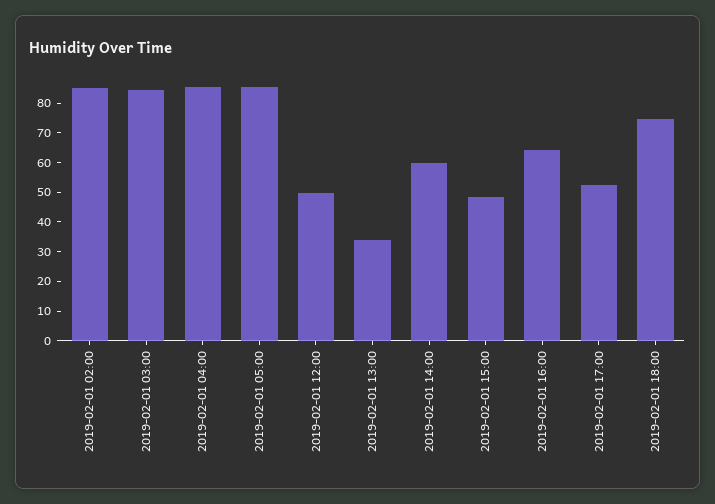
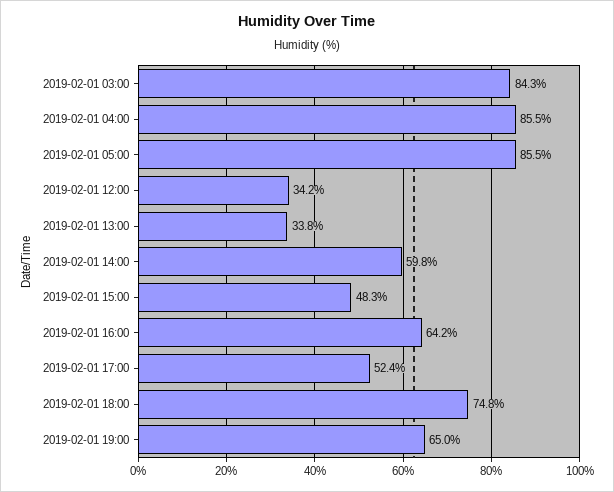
2019-02-01 02:00: 85 -> none
2019-02-01 12:00: 50 -> 34.2
2019-02-01 19:00: none -> 65

